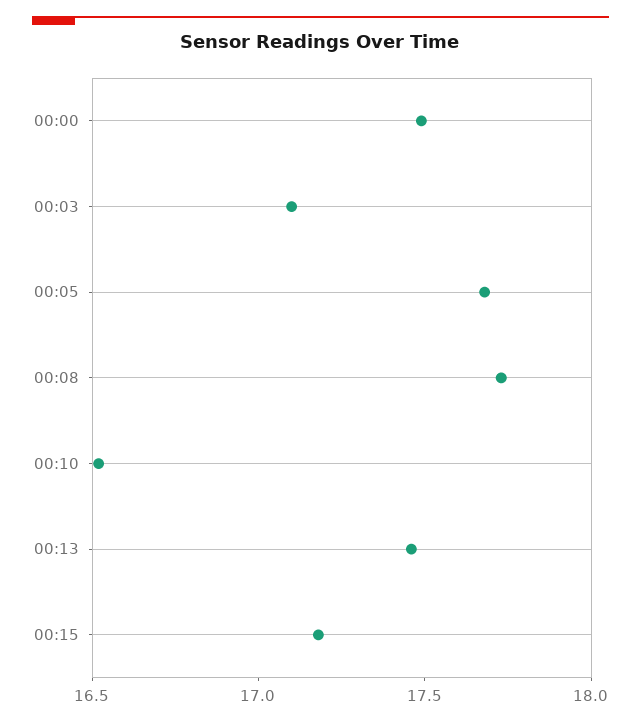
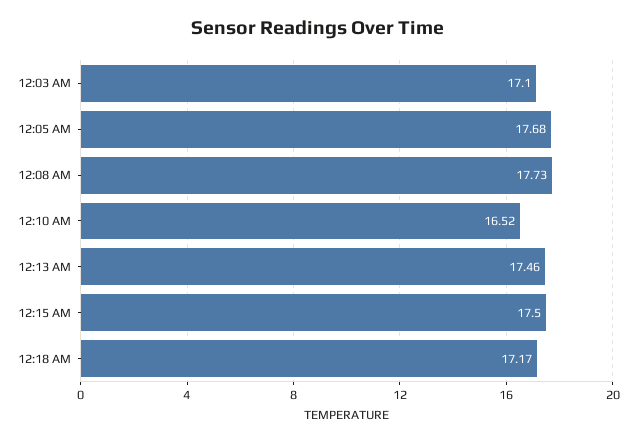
00:00: 17.5 -> none
00:15: 17.2 -> 17.5
12:18 AM: none -> 17.17

